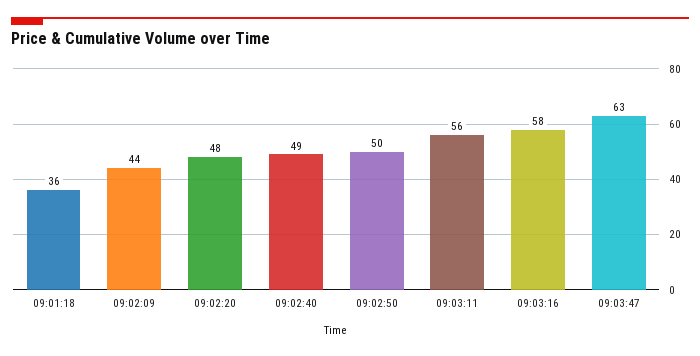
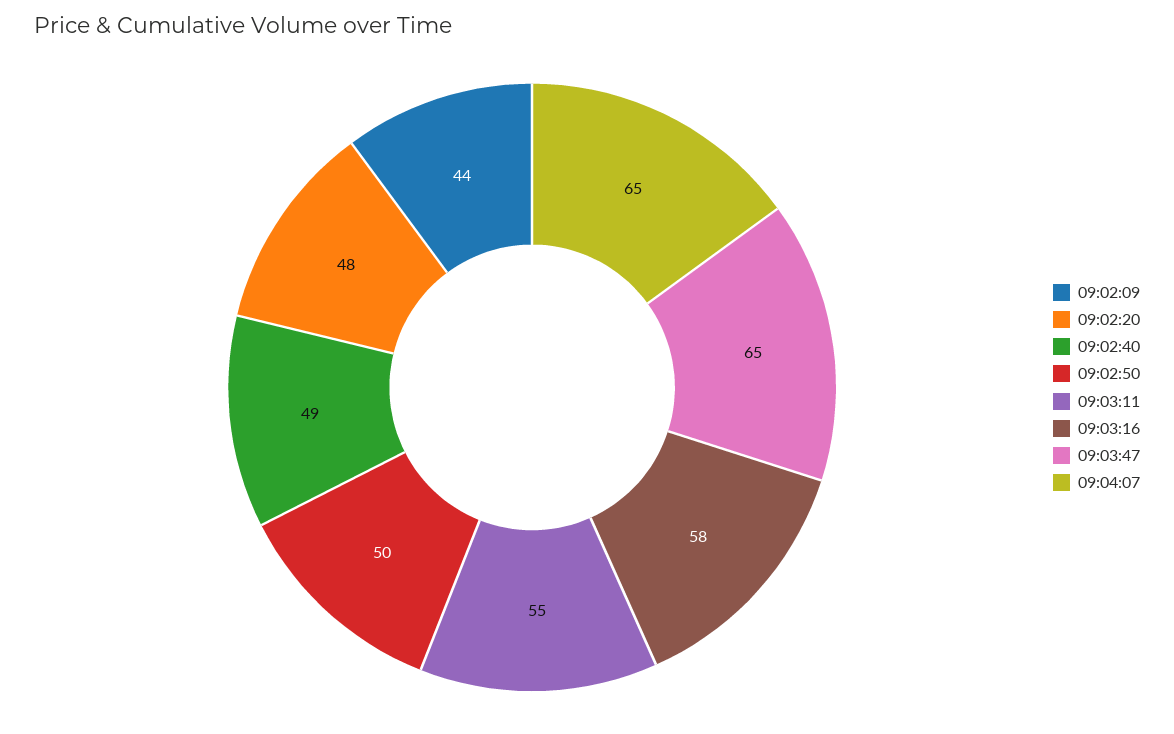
09:01:18: 36 -> none
09:03:11: 56 -> 55
09:03:47: 63 -> 65
09:04:07: none -> 65

